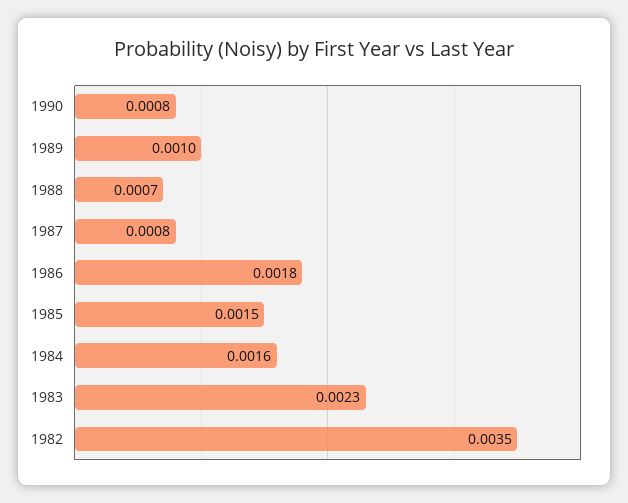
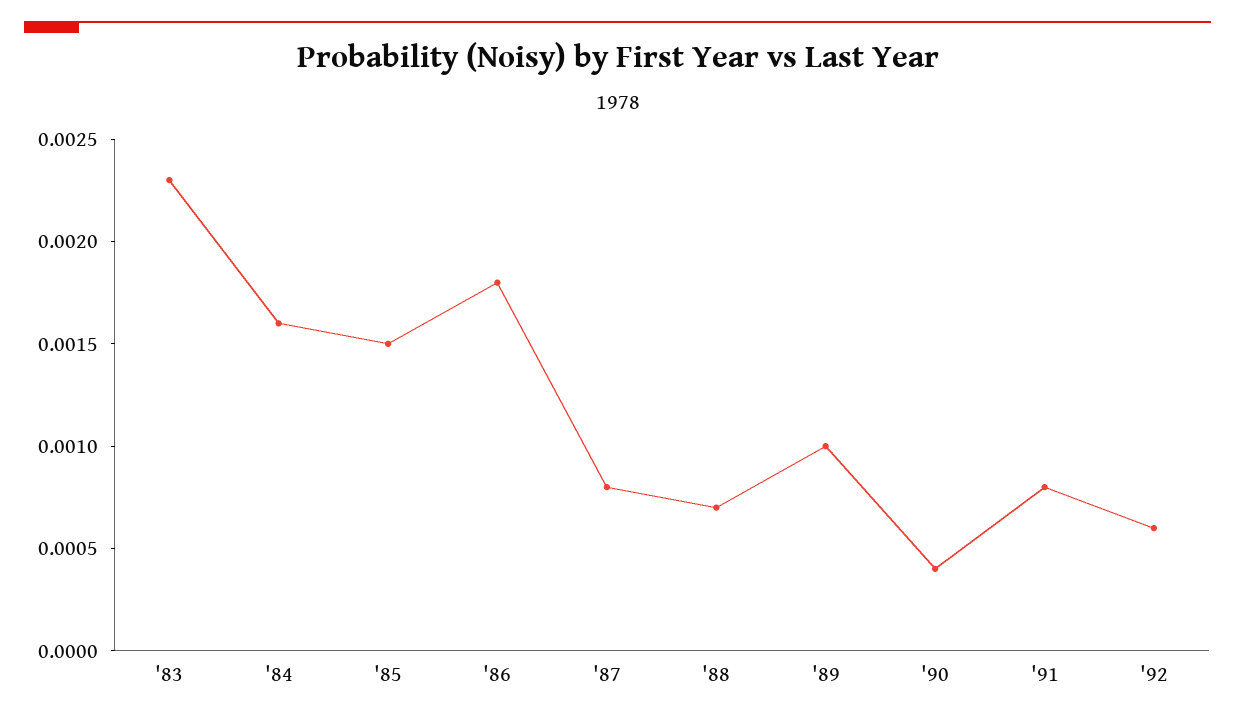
1990: 0.0008 -> 0.0004
1982: 0.0035 -> none
'91: none -> 0.0008
'92: none -> 0.0006

